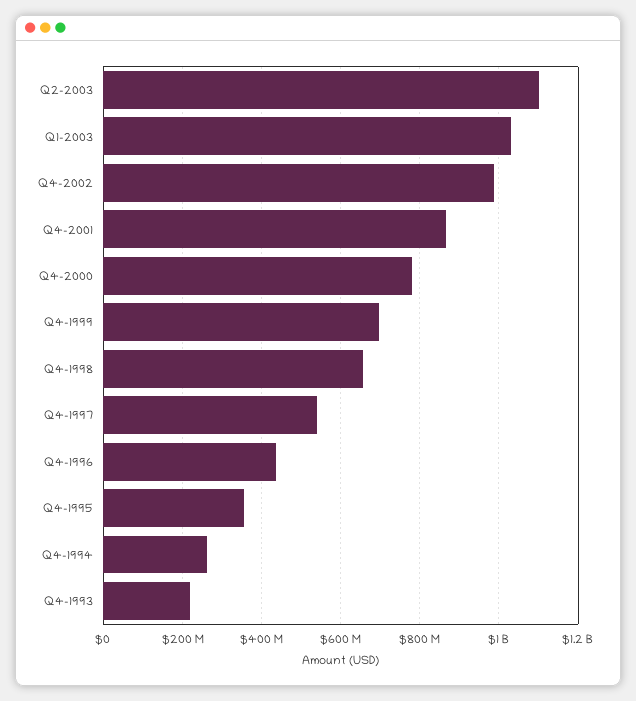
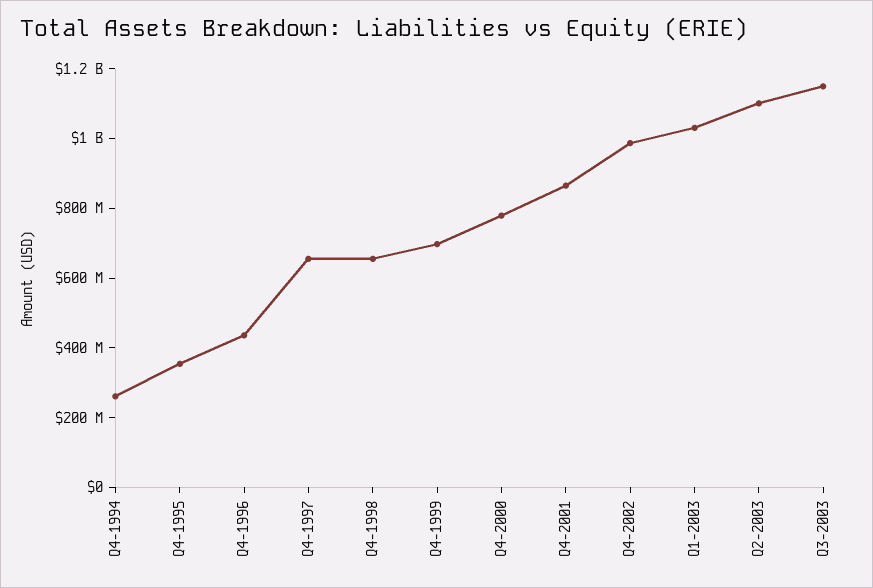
Q4-1997: 540000000 -> 650000000
Q4-1993: 220000000 -> none
Q3-2003: none -> 1150000000

